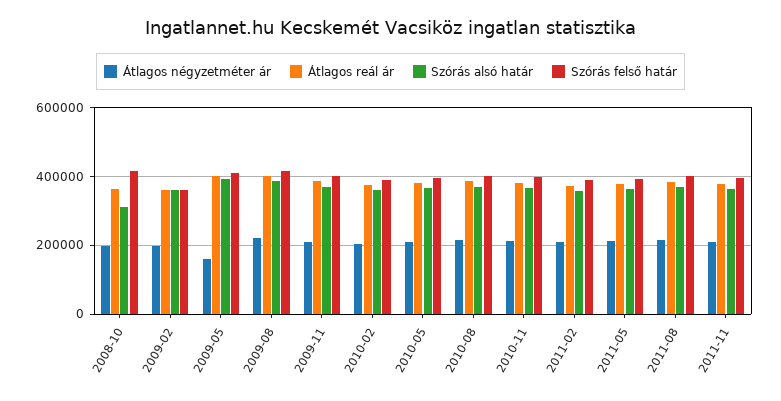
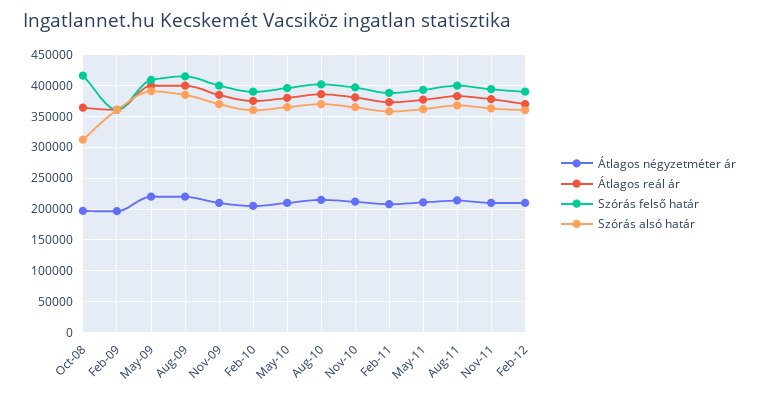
Átlagos négyzetméter ár, 2009-05: 160000 -> 220000
Átlagos négyzetméter ár, Feb-12: none -> 210000
Átlagos reál ár, Feb-12: none -> 370000
Szórás felső határ, Feb-12: none -> 390000
Szórás alsó határ, Feb-12: none -> 360000

